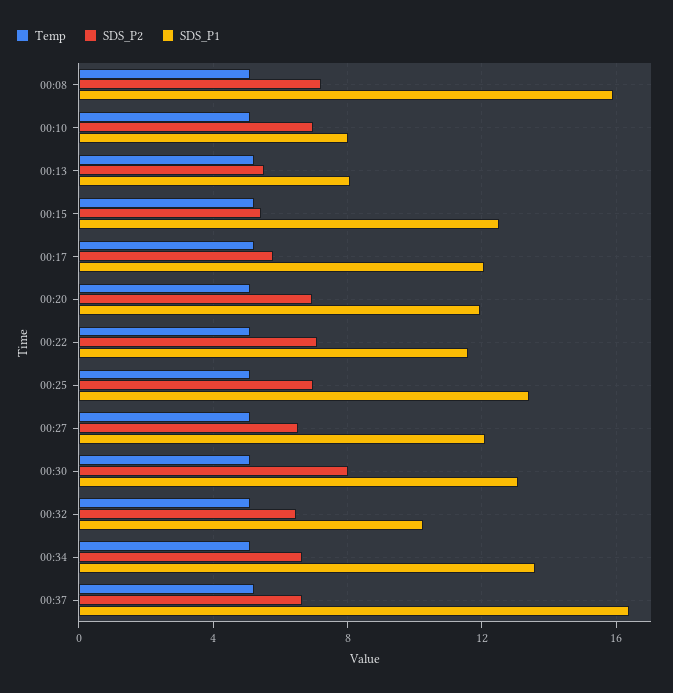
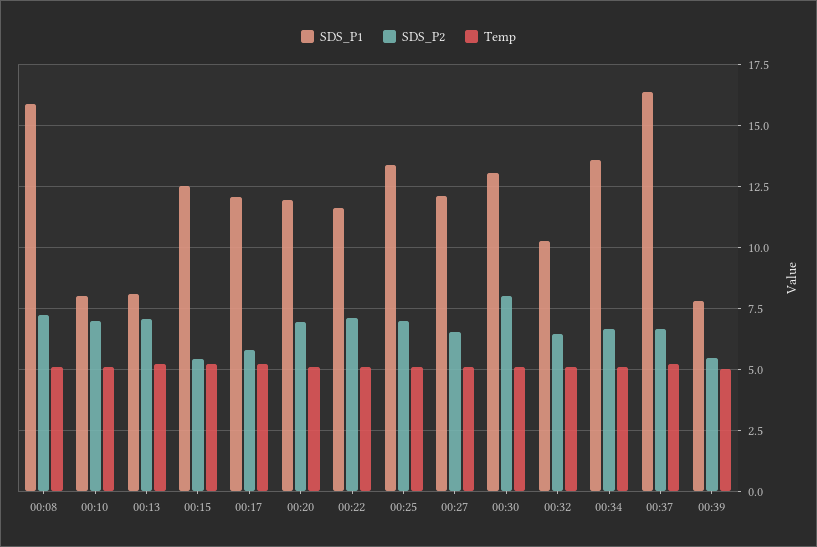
SDS_P2, 00:13: 5.5 -> 7
SDS_P1, 00:39: none -> 7.75
SDS_P2, 00:39: none -> 5.5
Temp, 00:39: none -> 5

